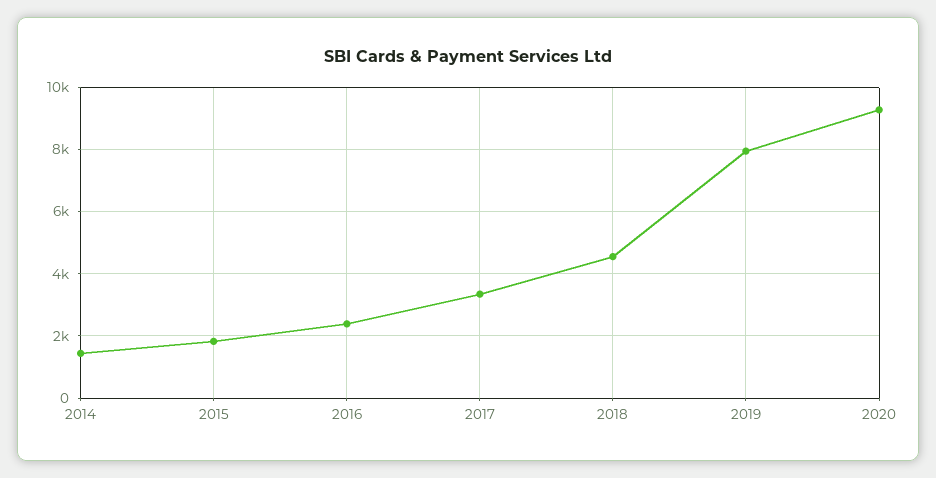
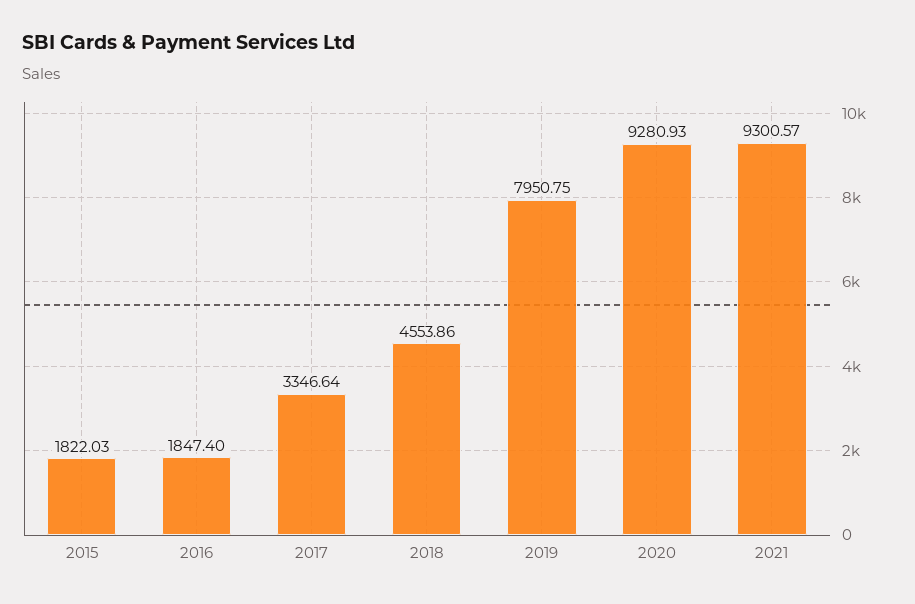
2014: 1400 -> none
2016: 2400 -> 1847.4
2021: none -> 9300.57

